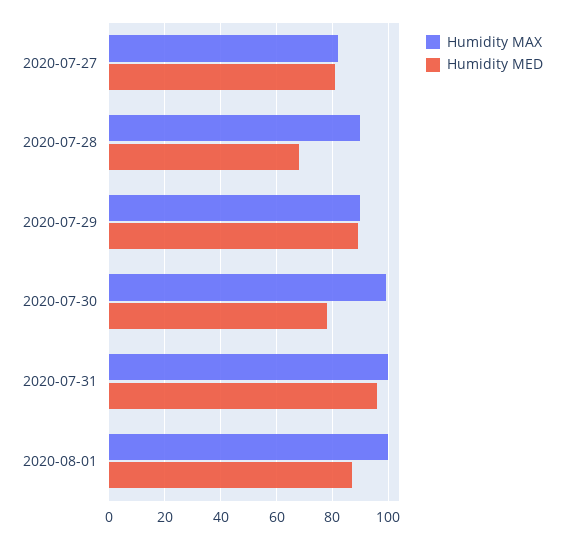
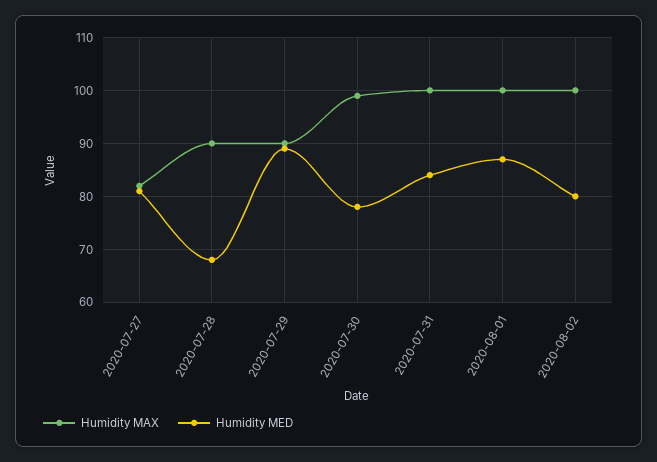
Humidity MED, 2020-07-31: 95 -> 85
Humidity MAX, 2020-08-02: none -> 100
Humidity MED, 2020-08-02: none -> 80

